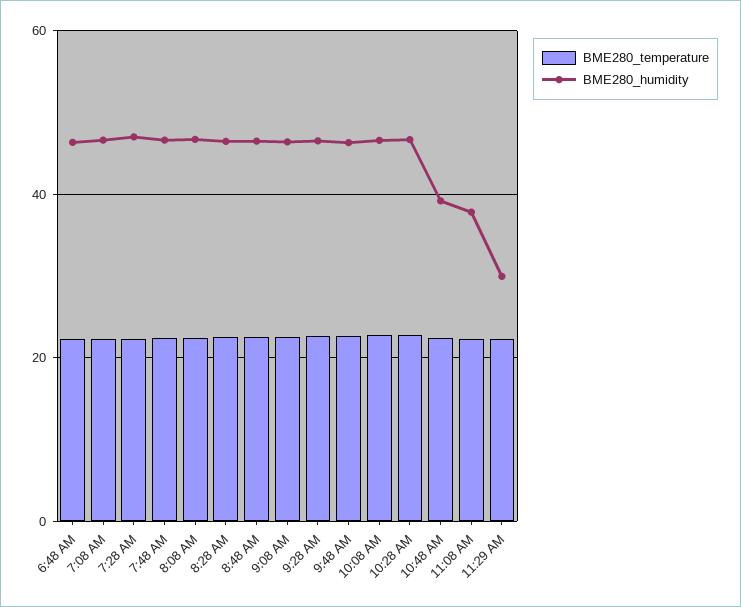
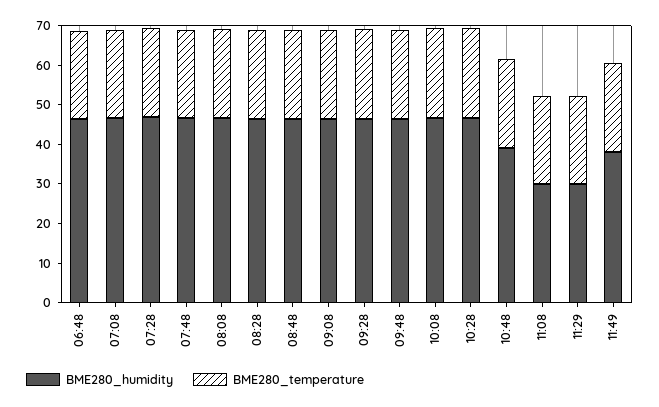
BME280_humidity, 11:08 AM: 38 -> 30
BME280_humidity, 11:49: none -> 37.5
BME280_temperature, 11:49: none -> 22.5

